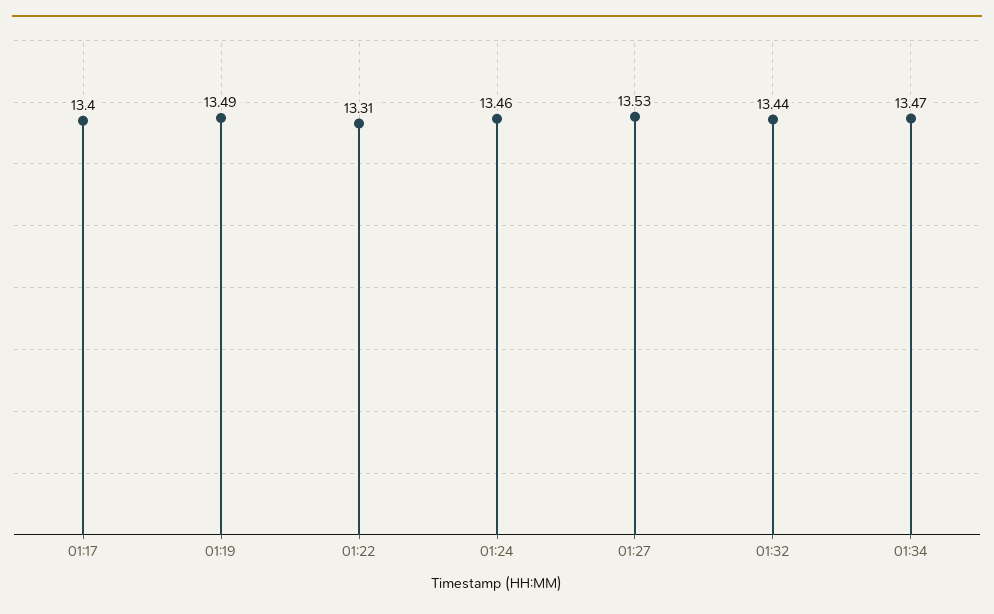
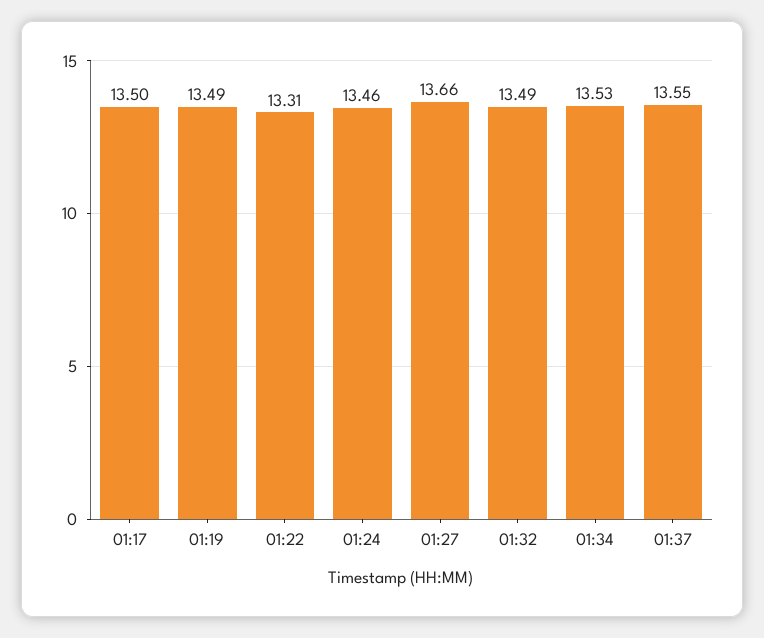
01:17: 13.4 -> 13.5
01:27: 13.53 -> 13.66
01:32: 13.44 -> 13.49
01:34: 13.47 -> 13.53
01:37: none -> 13.55

